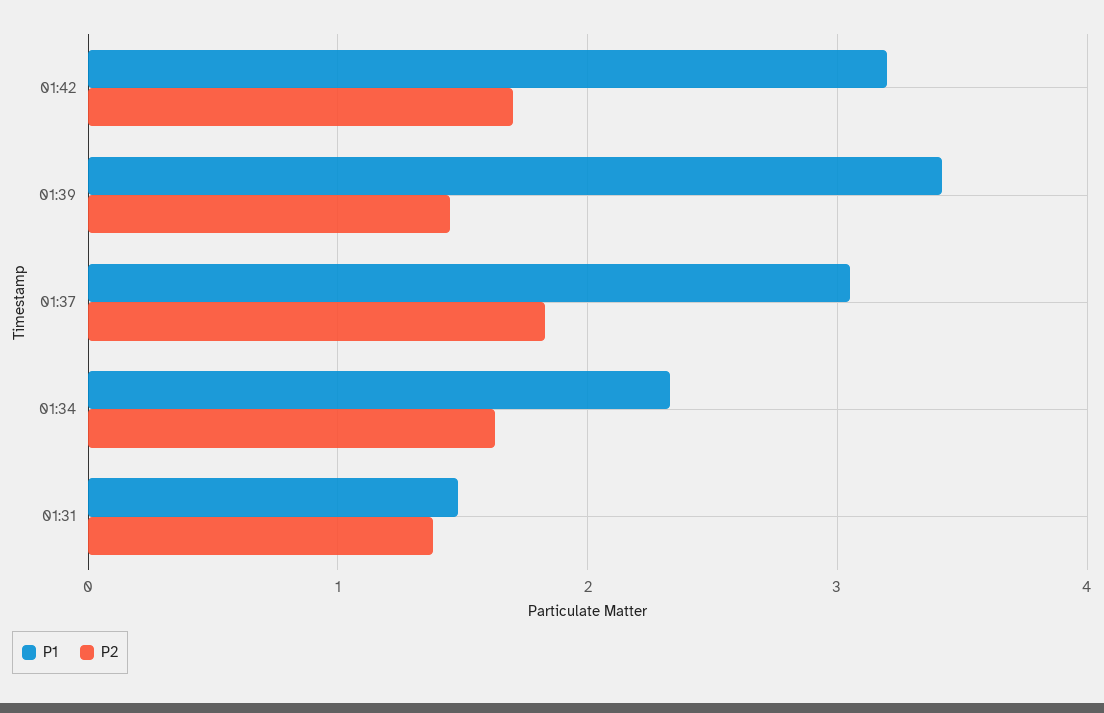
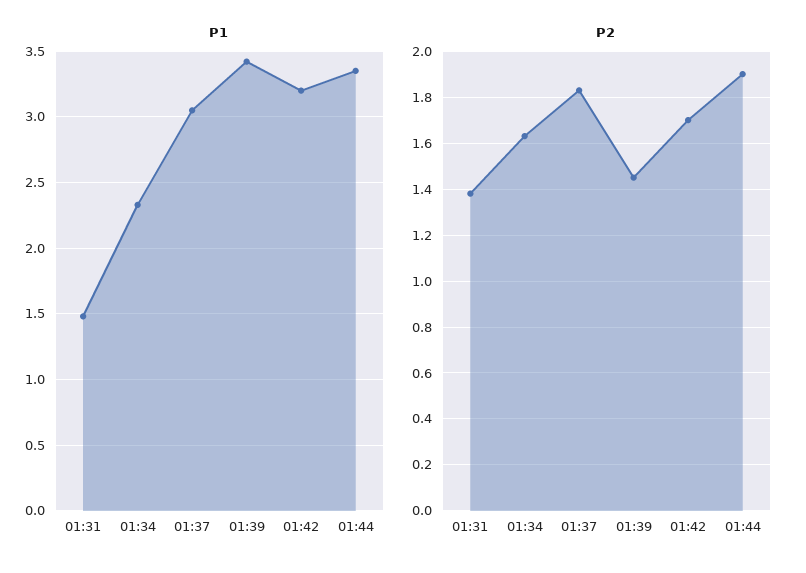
P1, 01:44: none -> 3.35
P2, 01:44: none -> 1.9

